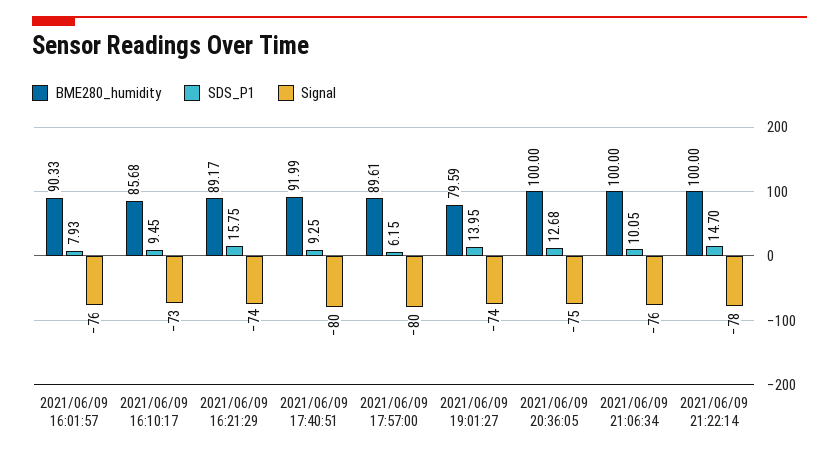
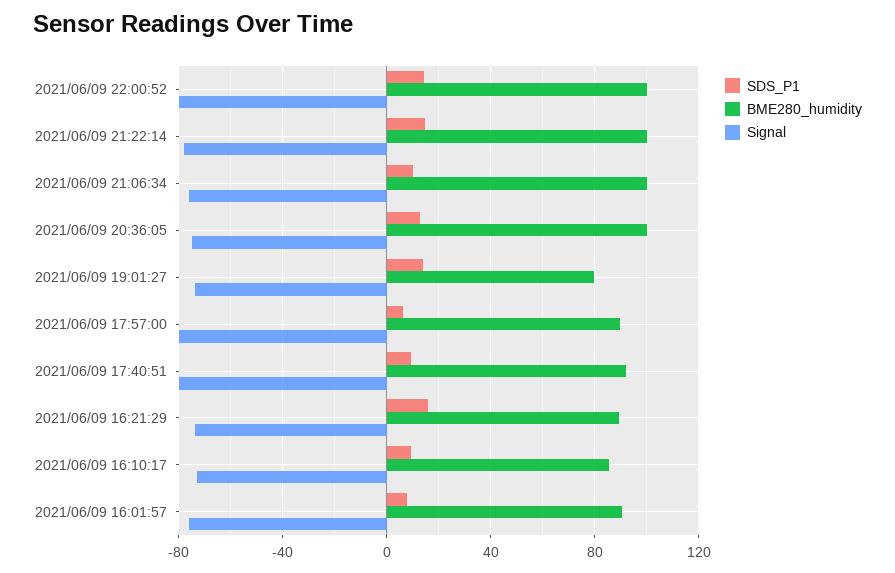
SDS_P1, 2021/06/09 22:00:52: none -> 15
BME280_humidity, 2021/06/09 22:00:52: none -> 100
Signal, 2021/06/09 22:00:52: none -> -80

